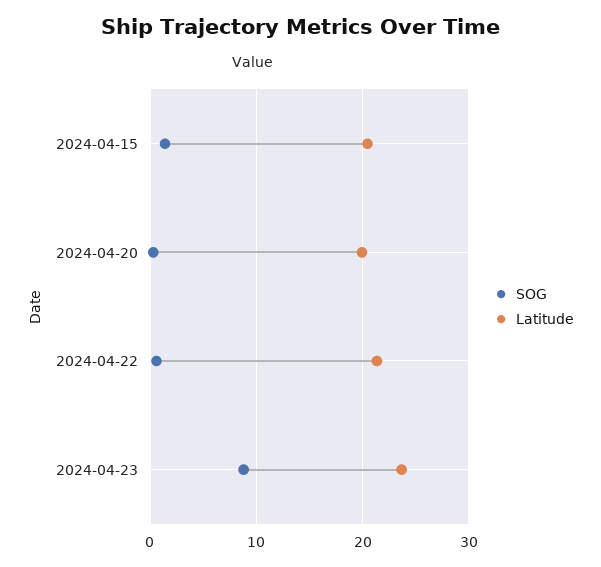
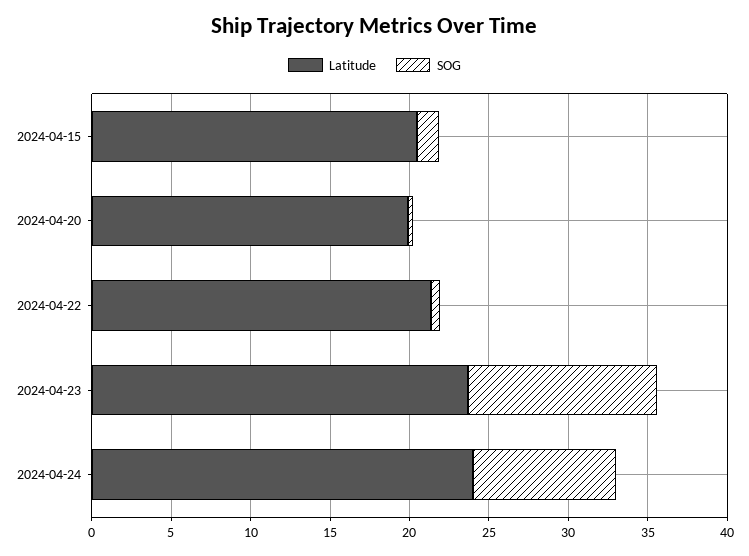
SOG, 2024-04-23: 9 -> 12
Latitude, 2024-04-24: none -> 24
SOG, 2024-04-24: none -> 9

